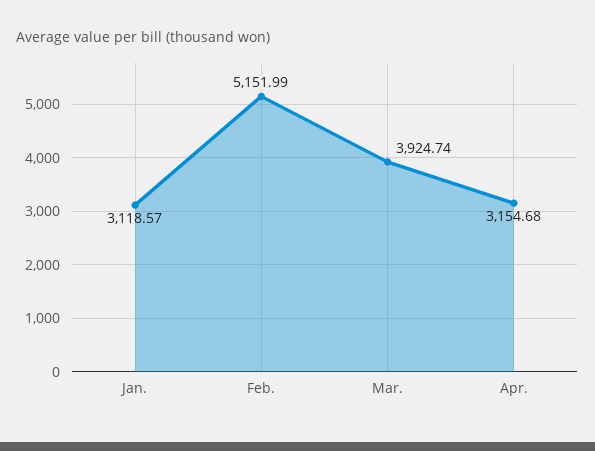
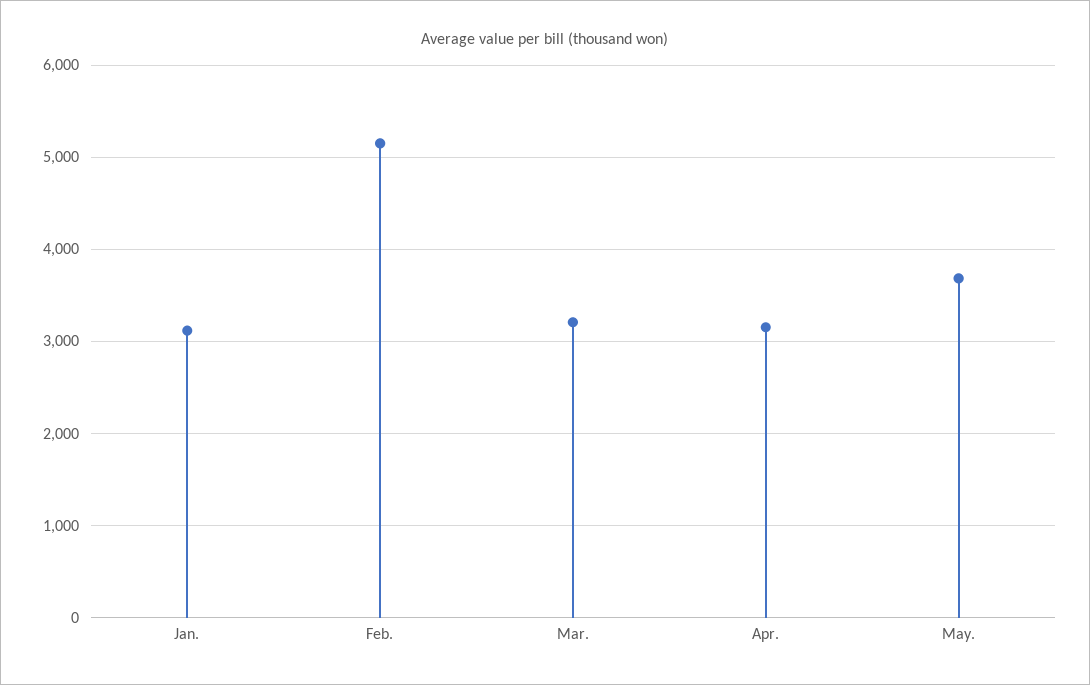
Mar.: 3924.74 -> 3200
May.: none -> 3700

